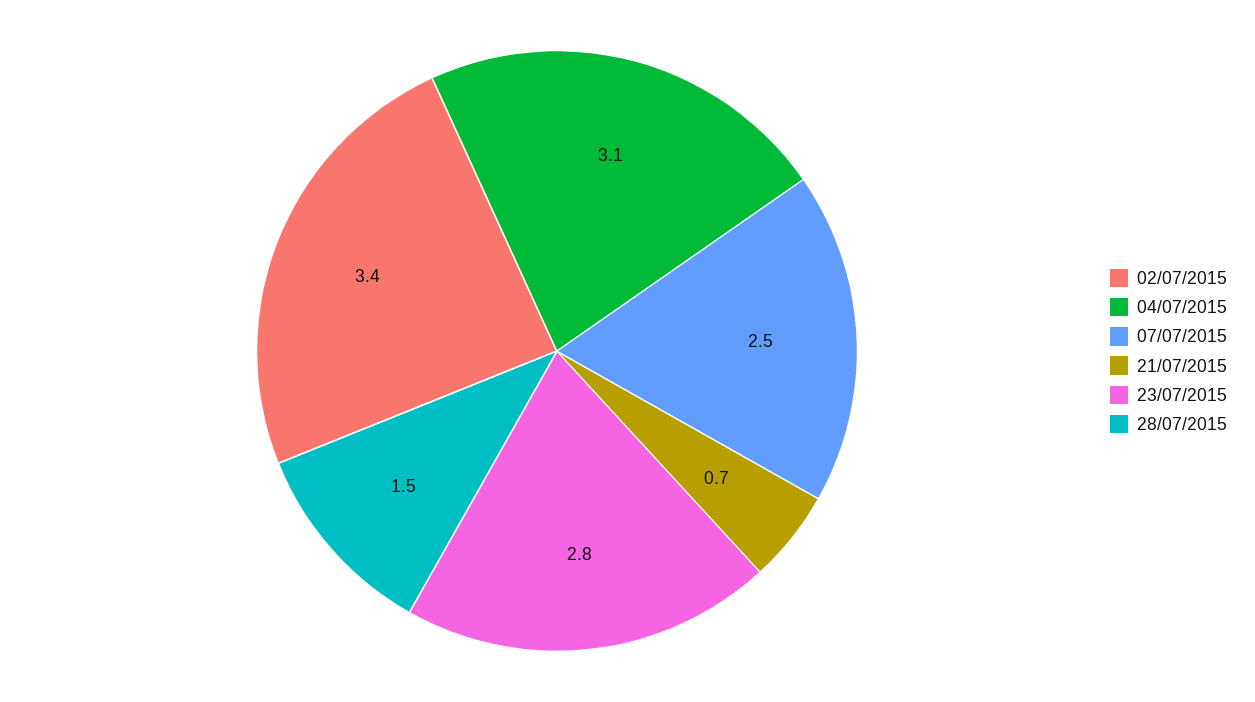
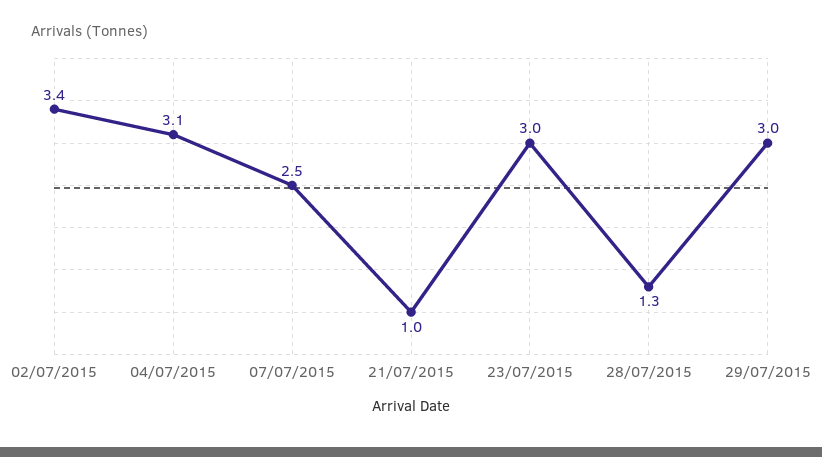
21/07/2015: 0.7 -> 1
23/07/2015: 2.8 -> 3
28/07/2015: 1.5 -> 1.3
29/07/2015: none -> 3

